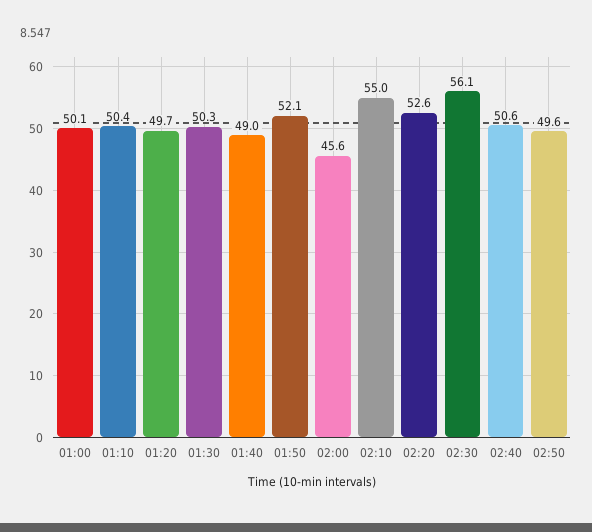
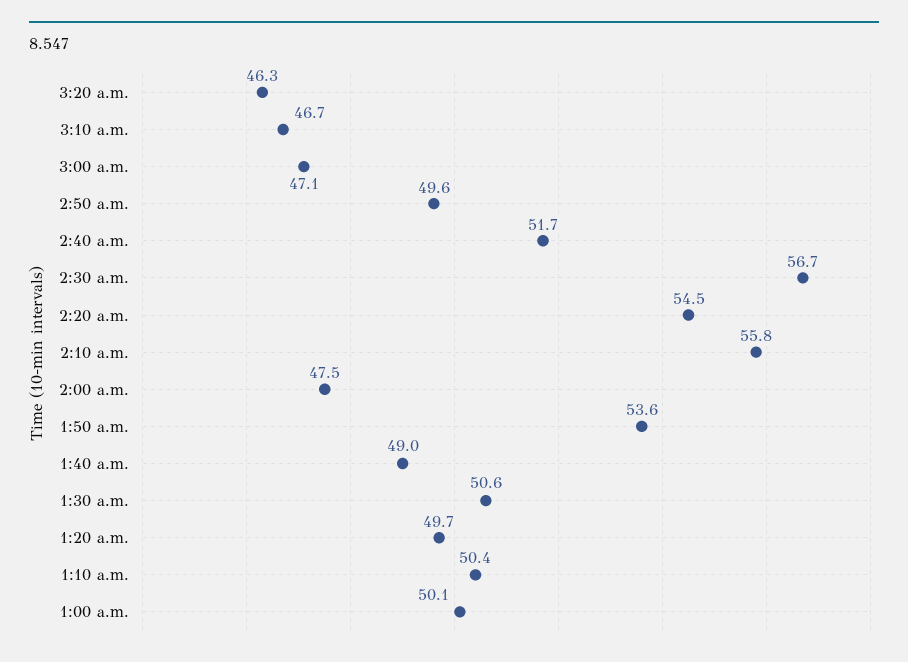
01:30: 50.3 -> 50.6
01:50: 52.1 -> 53.6
02:00: 45.6 -> 47.5
02:10: 55 -> 55.8
02:20: 52.6 -> 54.5
02:30: 56.1 -> 56.7
02:40: 50.6 -> 51.7
3:20 a.m.: none -> 46.3
3:10 a.m.: none -> 46.7
3:00 a.m.: none -> 47.1

